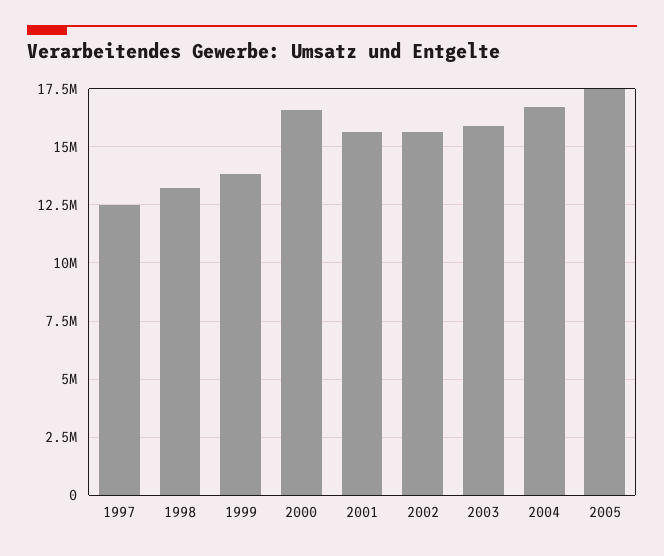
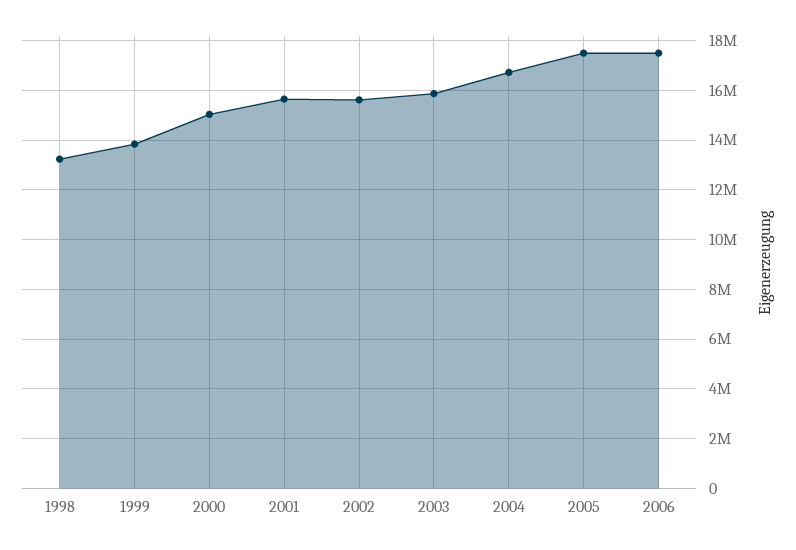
1997: 12500000 -> none
2000: 16500000 -> 15000000
2006: none -> 17500000

